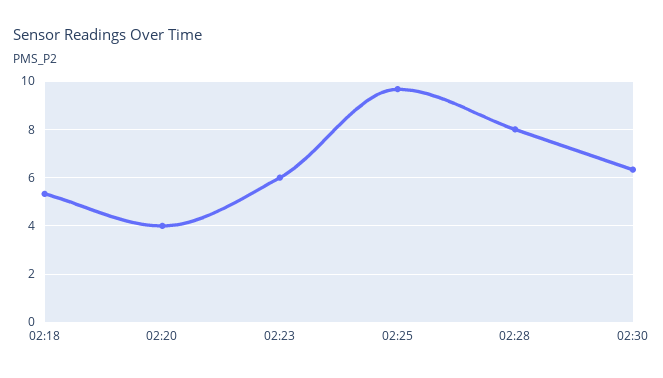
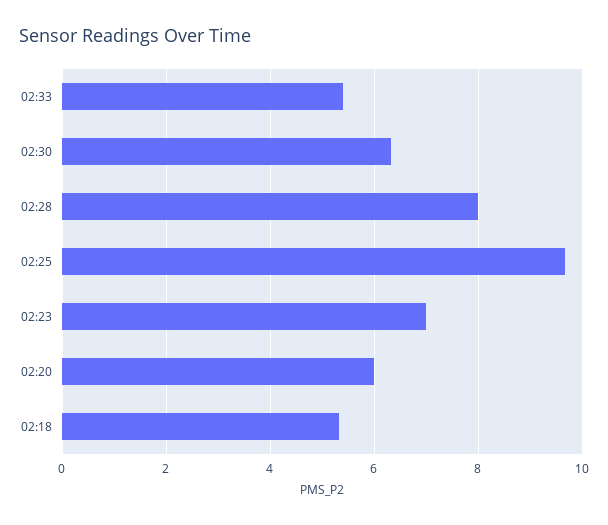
02:20: 4 -> 6
02:23: 6 -> 7
02:33: none -> 5.4

